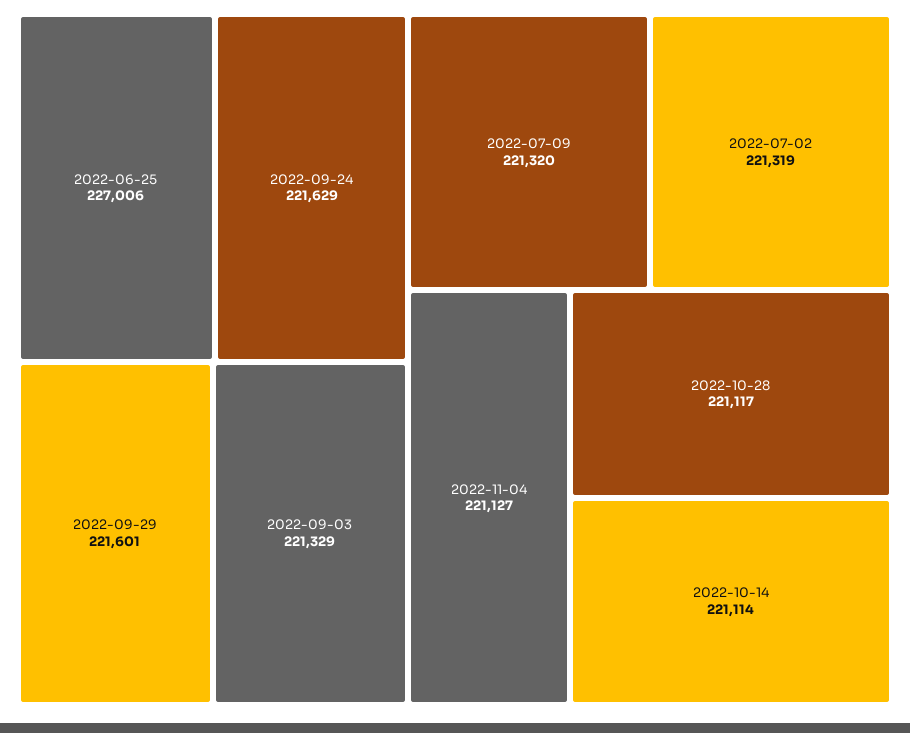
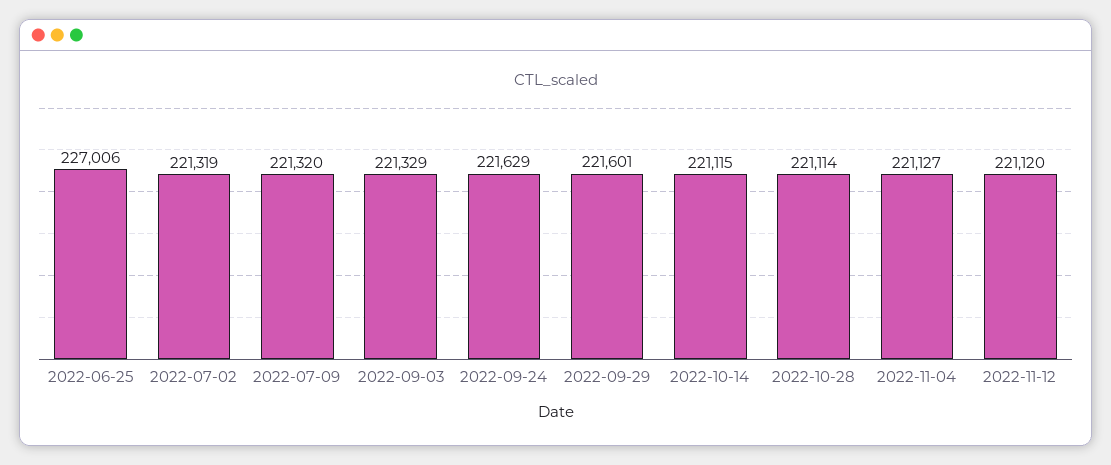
2022-10-28: 221117 -> 221114
2022-10-14: 221114 -> 221115
2022-11-12: none -> 221120

